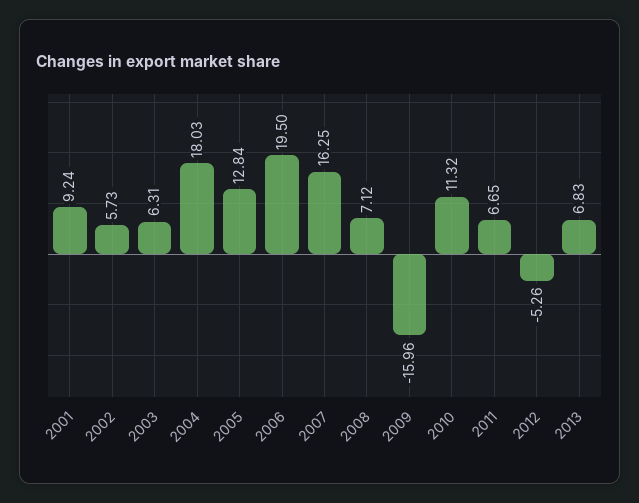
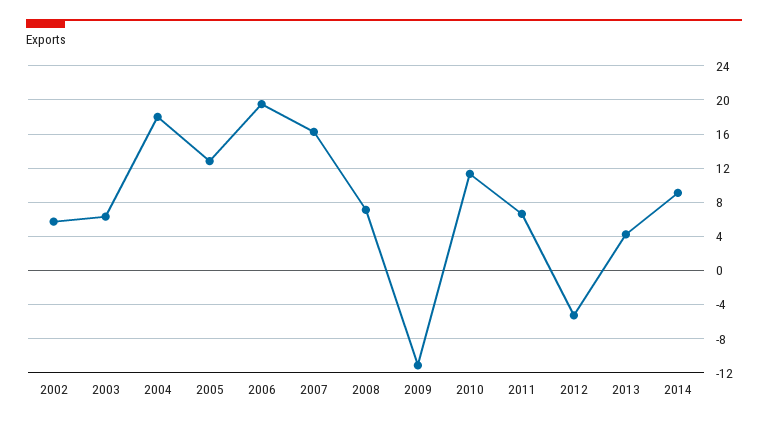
2001: 9.24 -> none
2009: -15.96 -> -11
2013: 6.83 -> 4
2014: none -> 9

